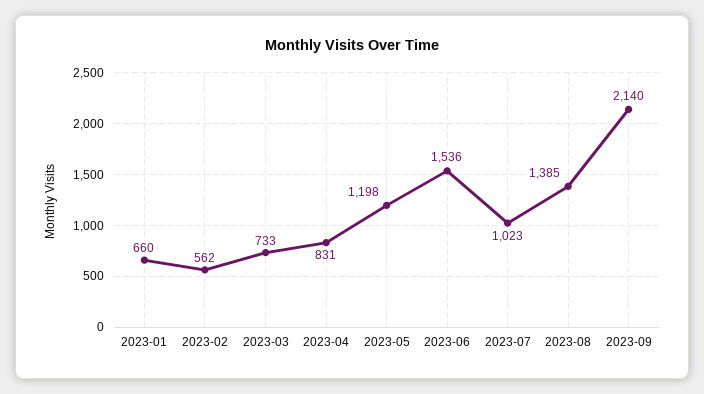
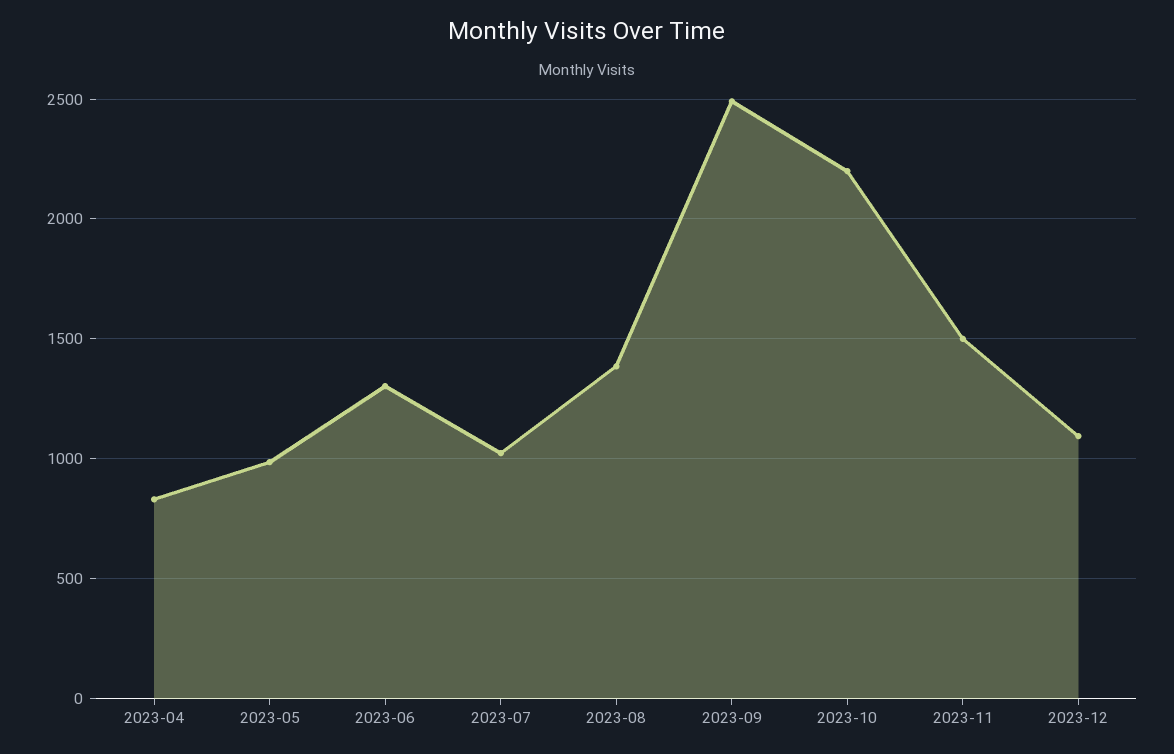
2023-01: 660 -> none
2023-02: 562 -> none
2023-03: 733 -> none
2023-05: 1198 -> 1000
2023-06: 1536 -> 1300
2023-09: 2140 -> 2500
2023-10: none -> 2200
2023-11: none -> 1500
2023-12: none -> 1100

